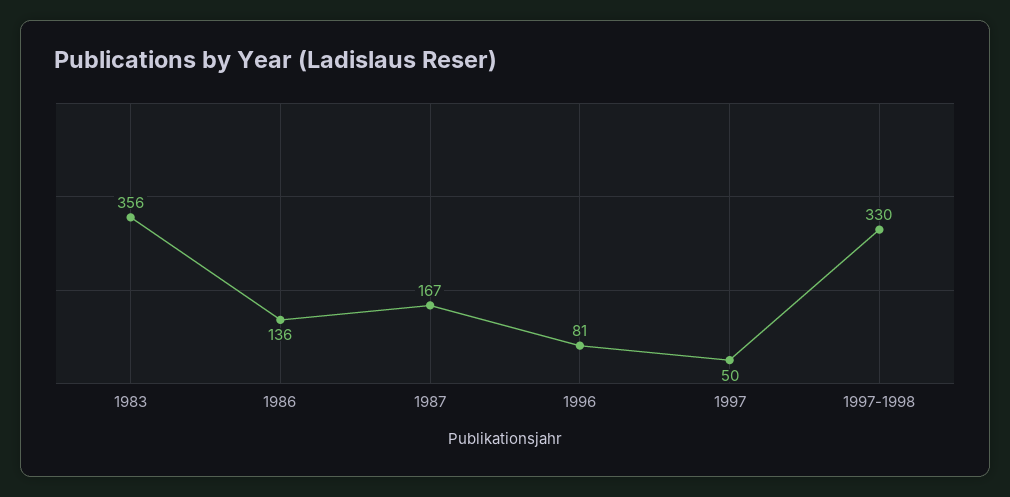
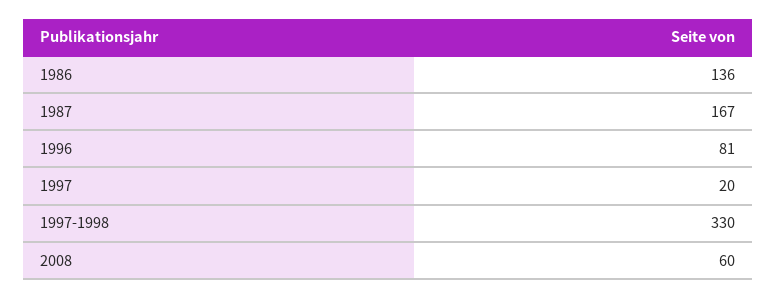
1983: 356 -> none
1997: 50 -> 20
2008: none -> 60

